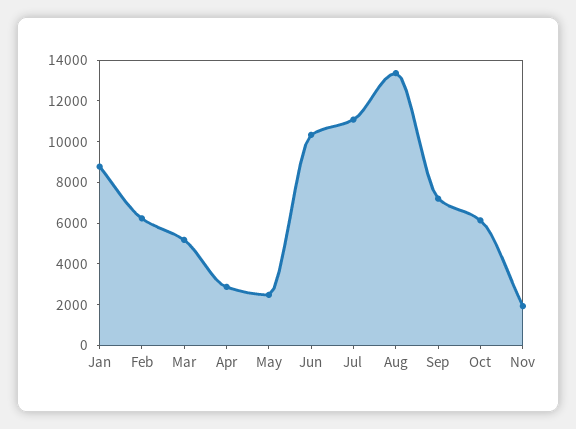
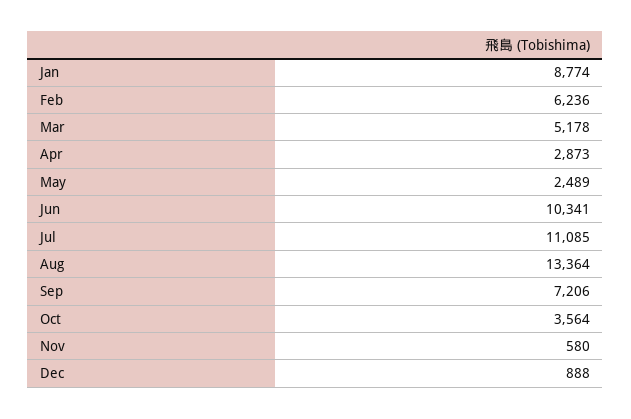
Oct: 6000 -> 3564
Nov: 2000 -> 580
Dec: none -> 888

